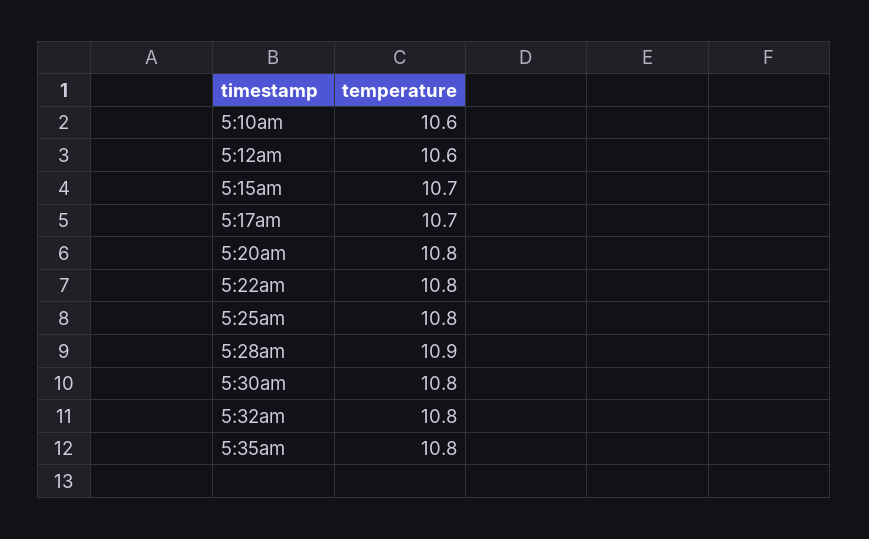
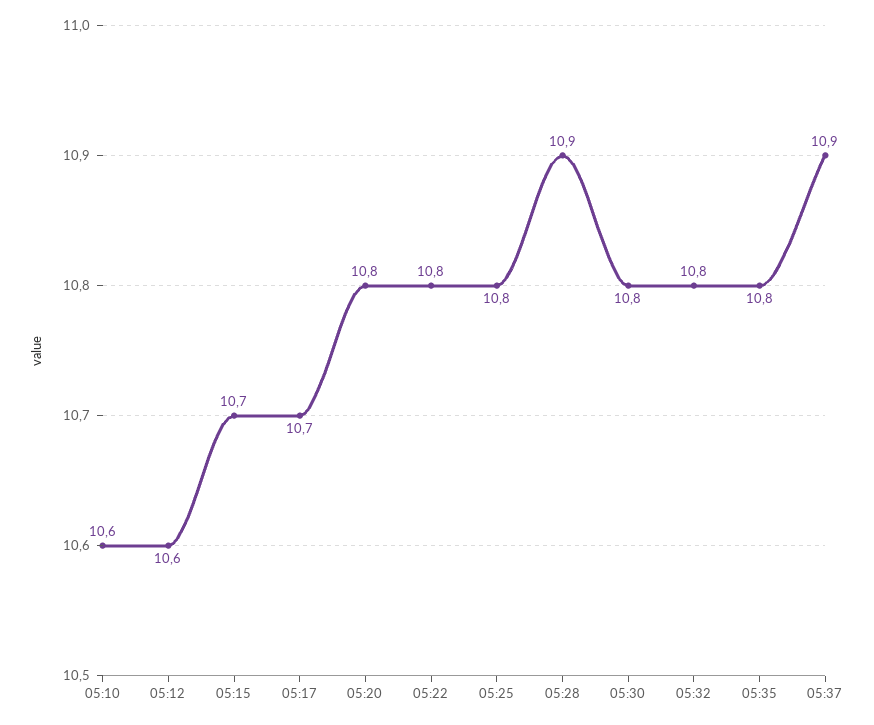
05:37: none -> 10.9

